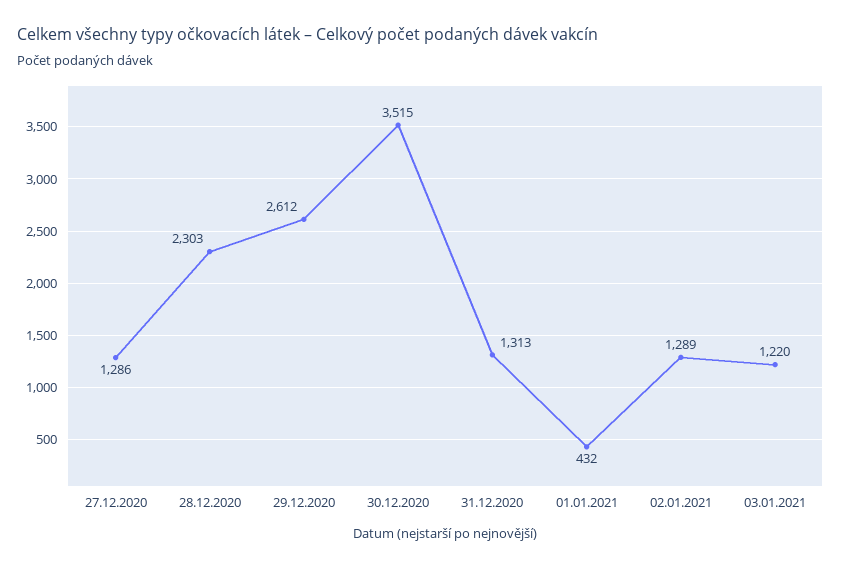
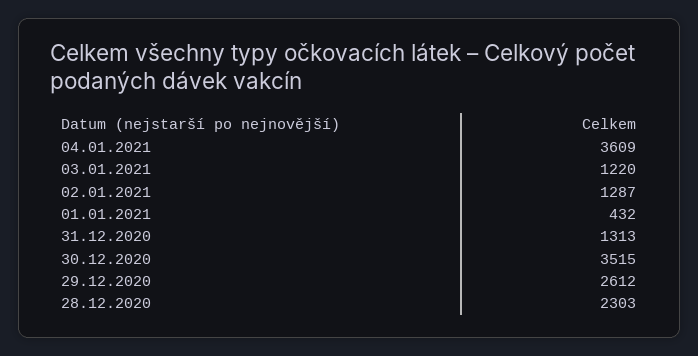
27.12.2020: 1286 -> none
02.01.2021: 1289 -> 1287
04.01.2021: none -> 3609

